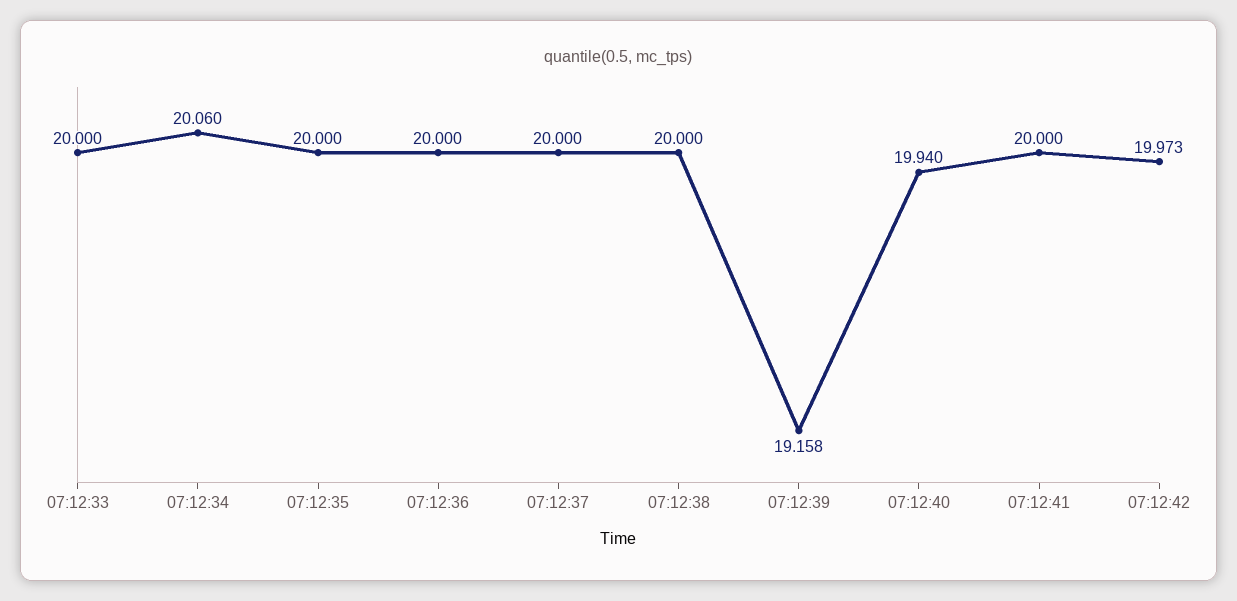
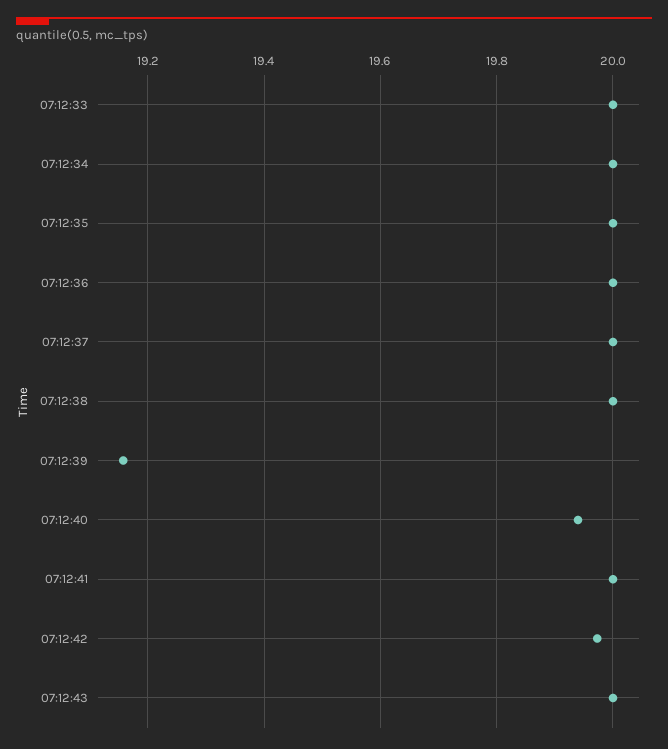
07:12:34: 20.06 -> 20
07:12:43: none -> 20

